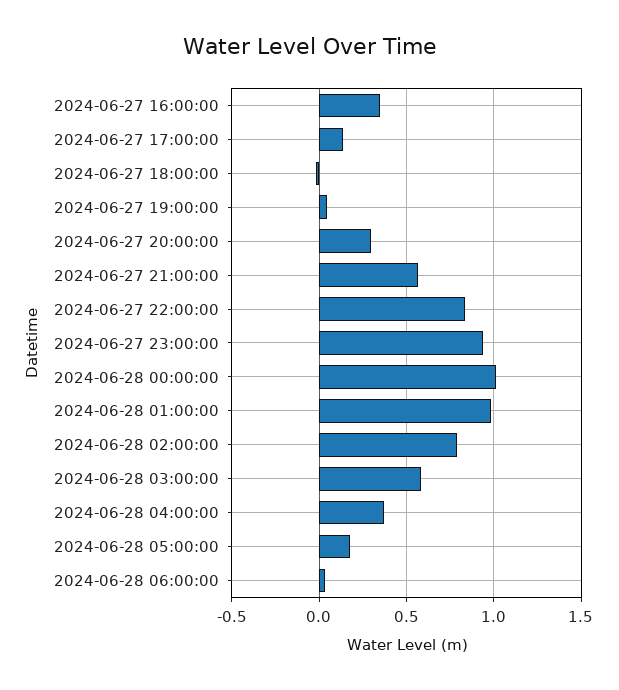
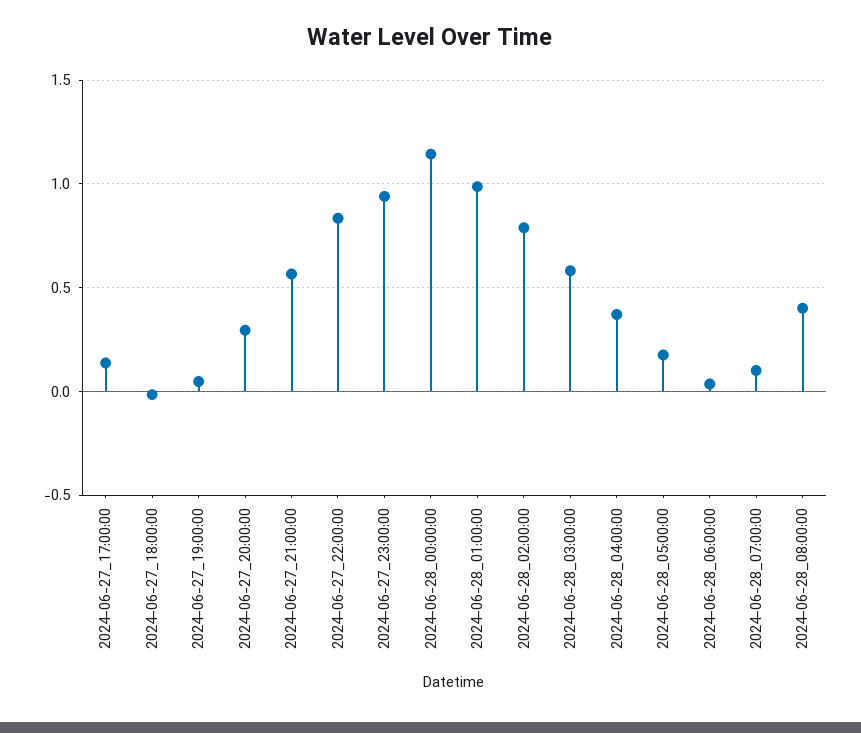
2024-06-27 16:00:00: 0.35 -> none
2024-06-28 00:00:00: 1 -> 1.15
2024-06-28_07:00:00: none -> 0.1
2024-06-28_08:00:00: none -> 0.4

